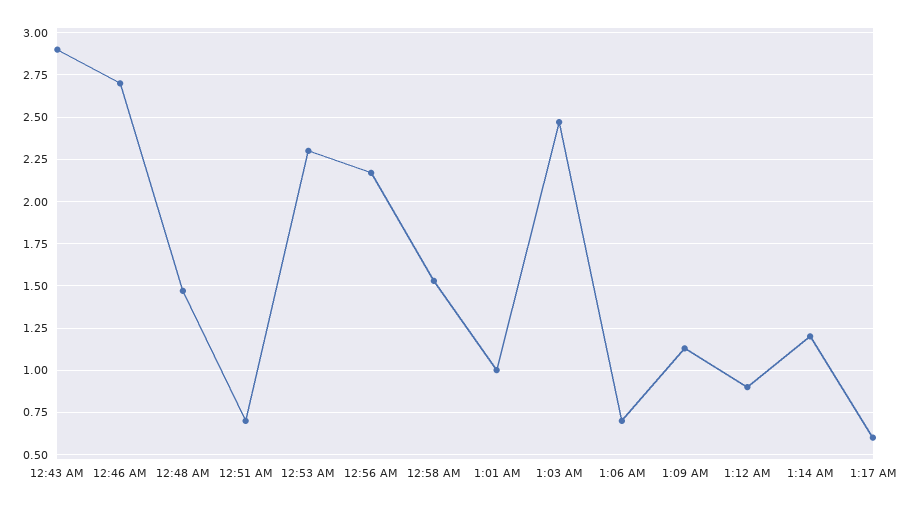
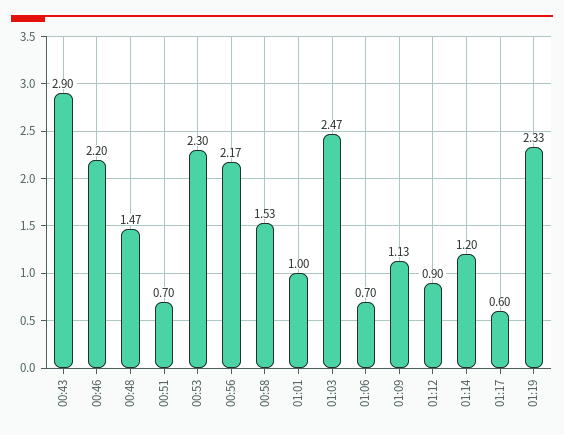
12:46 AM: 2.7 -> 2.2
01:19: none -> 2.33

